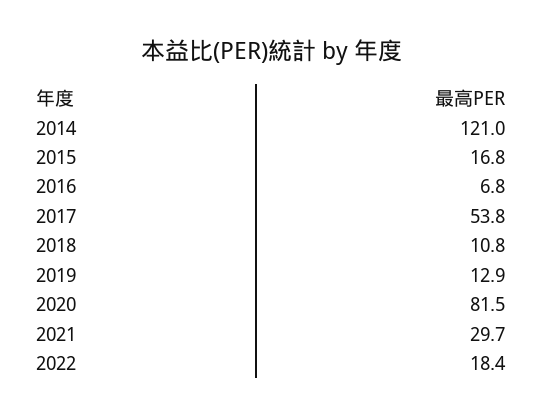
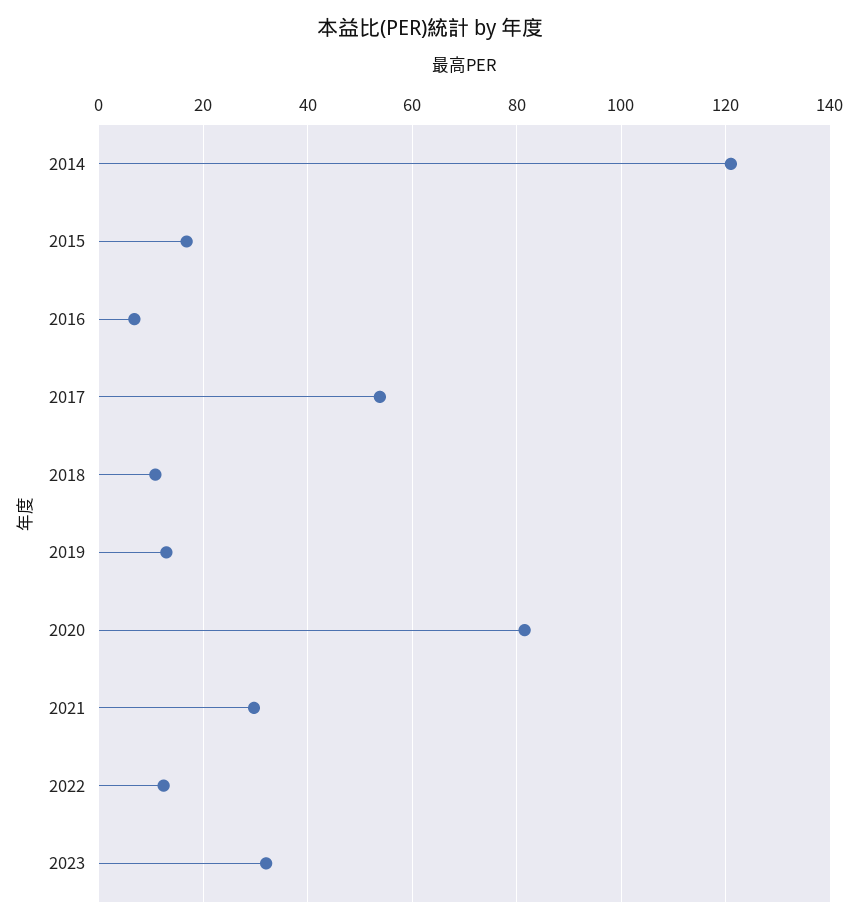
2022: 18.4 -> 12
2023: none -> 32

